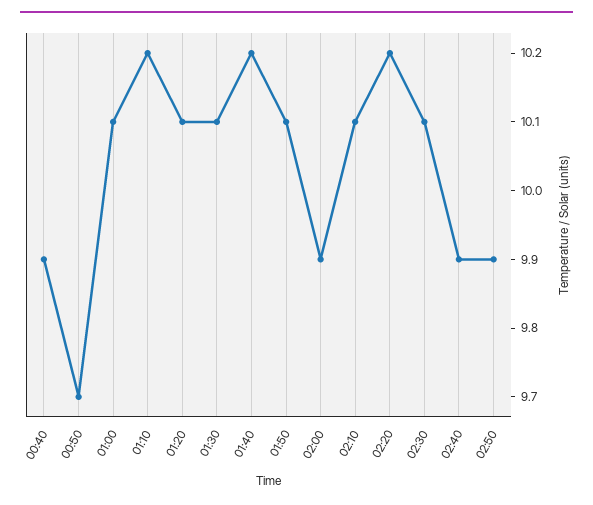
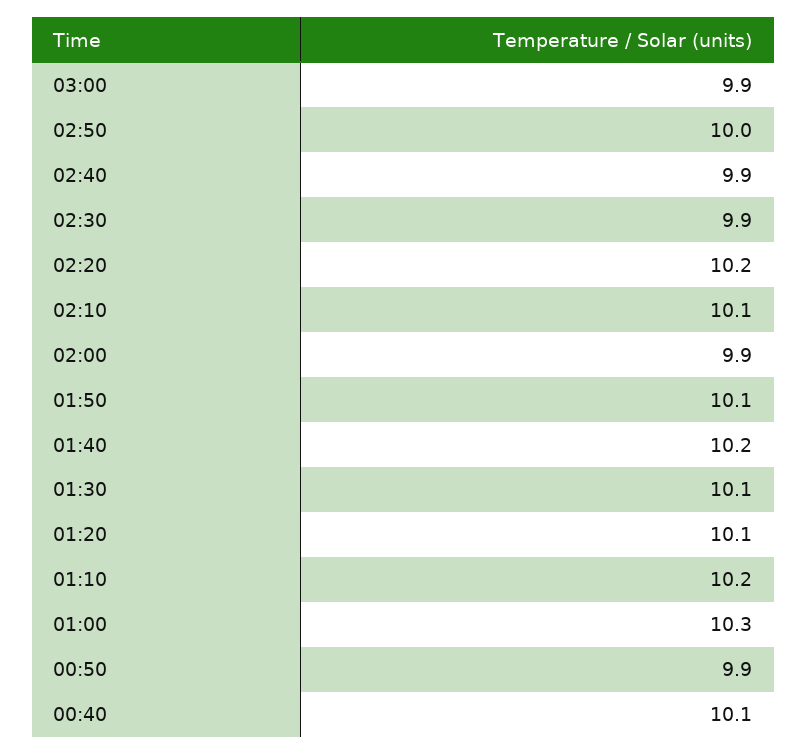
00:40: 9.9 -> 10.1
00:50: 9.7 -> 9.9
01:00: 10.1 -> 10.3
02:30: 10.1 -> 9.9
02:50: 9.9 -> 10
03:00: none -> 9.9

